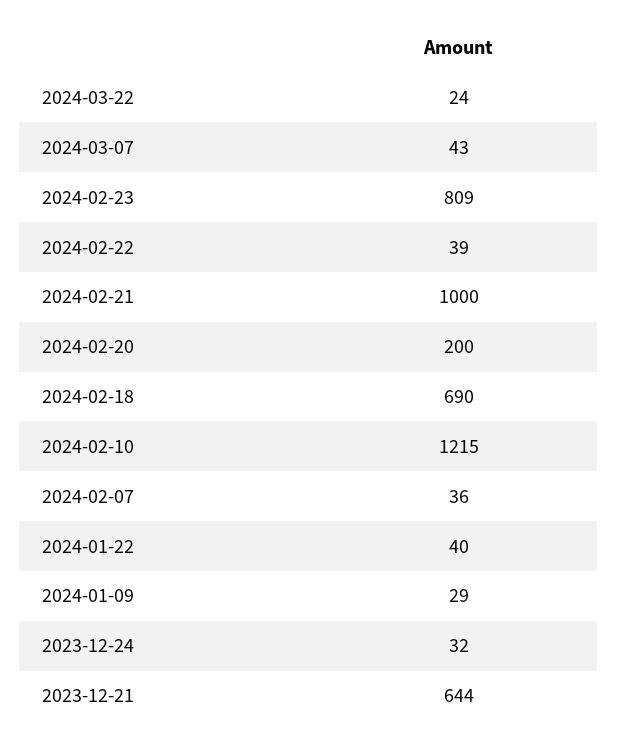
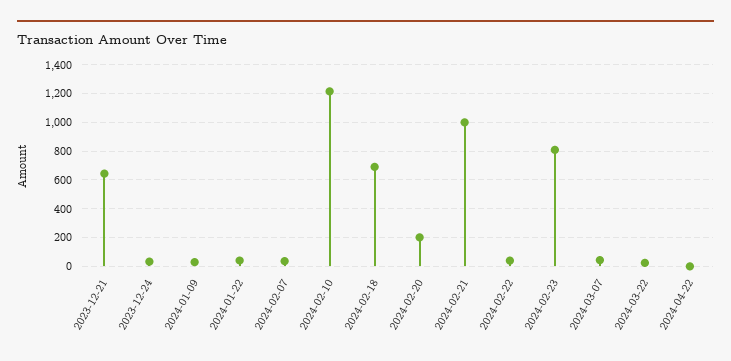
2024-04-22: none -> 0

